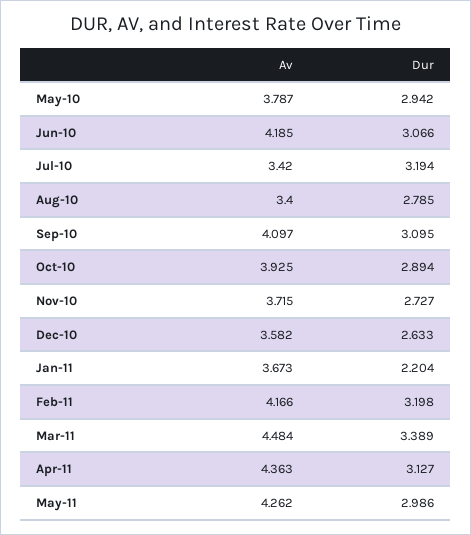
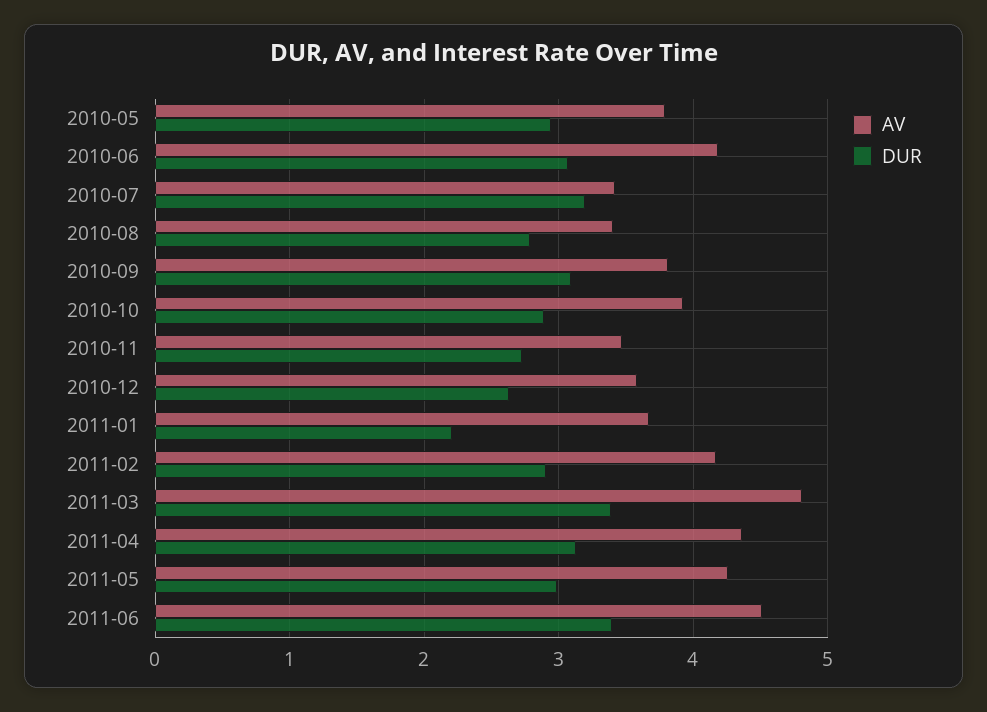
Av, Sep-10: 4.097 -> 3.8
Av, Nov-10: 3.715 -> 3.5
Dur, Feb-11: 3.198 -> 2.9
Av, Mar-11: 4.484 -> 4.8
Av, 2011-06: none -> 4.5
Dur, 2011-06: none -> 3.4

